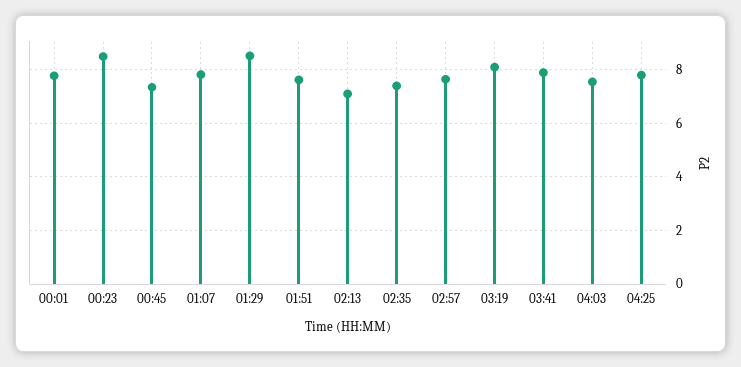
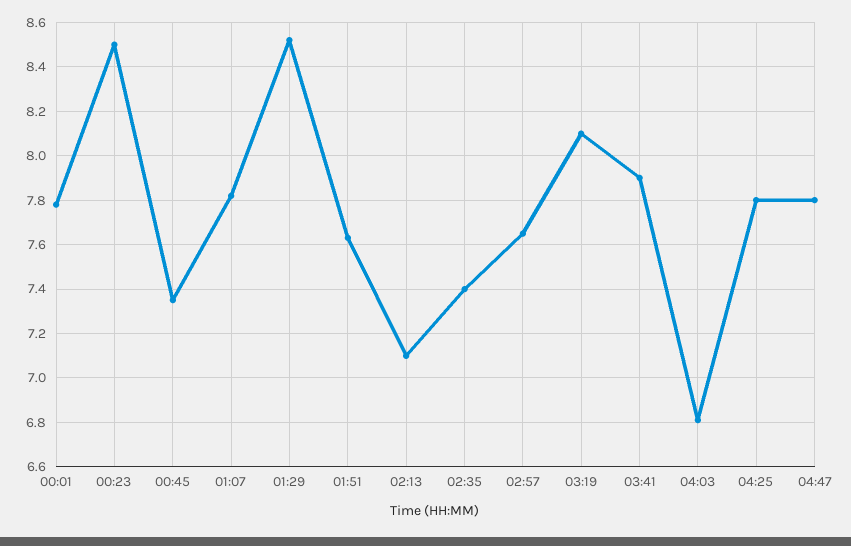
04:03: 7.5 -> 6.8
04:47: none -> 7.8

